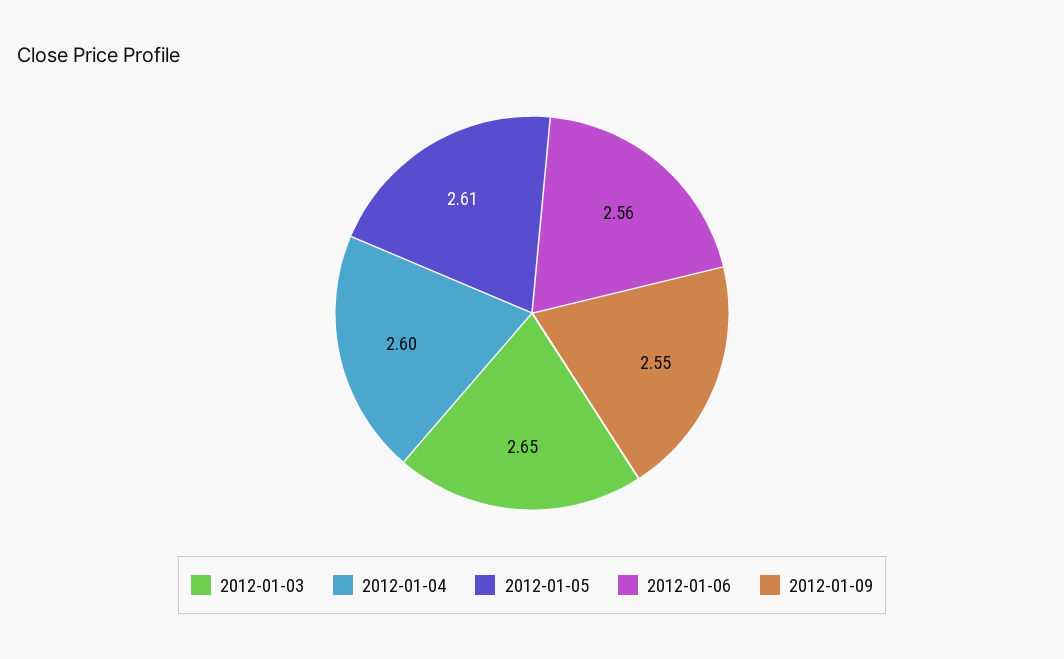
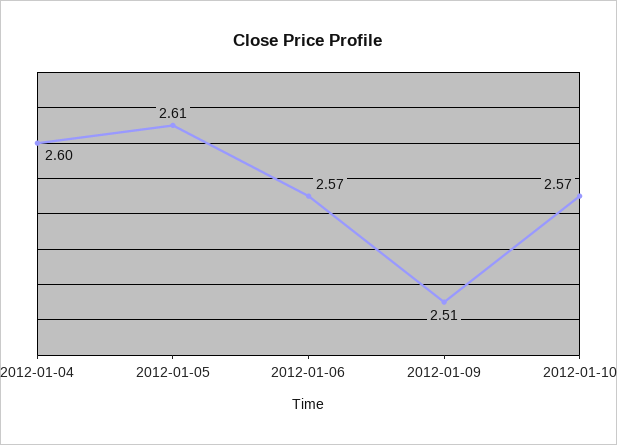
2012-01-03: 2.65 -> none
2012-01-06: 2.56 -> 2.57
2012-01-09: 2.55 -> 2.51
2012-01-10: none -> 2.57

